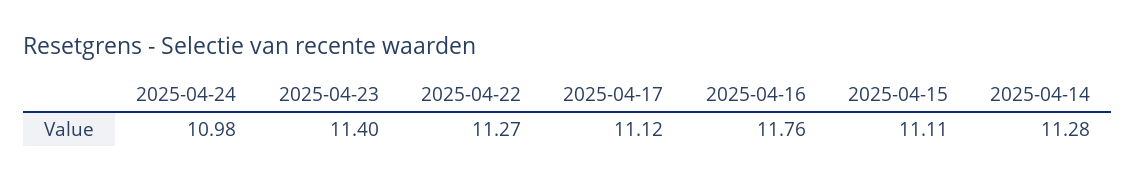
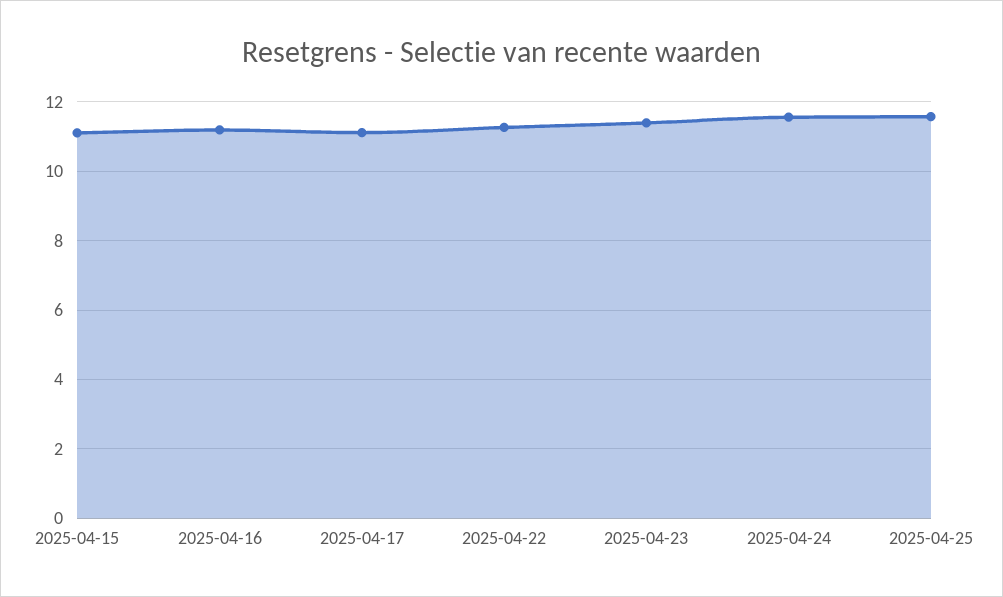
2025-04-24: 10.98 -> 11.6
2025-04-16: 11.76 -> 11.2
2025-04-14: 11.28 -> none
2025-04-25: none -> 11.6

